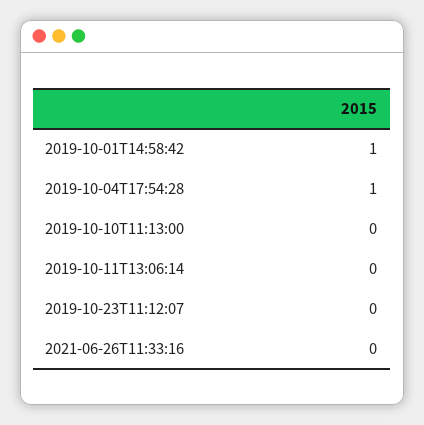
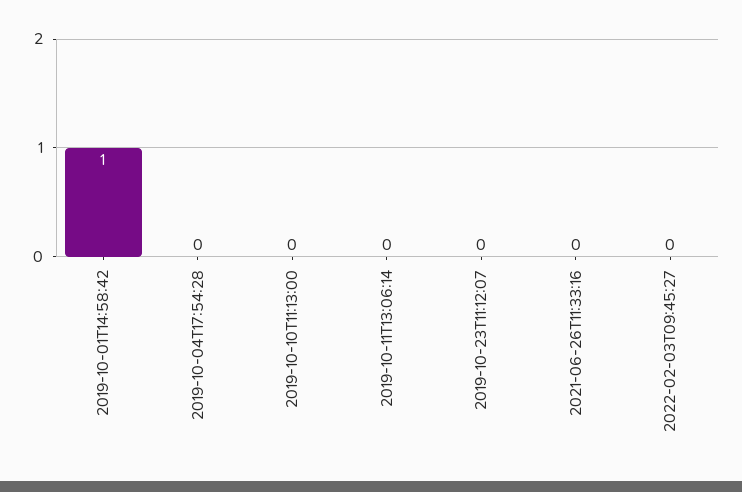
2019-10-04T17:54:28: 1 -> 0
2022-02-03T09:45:27: none -> 0

